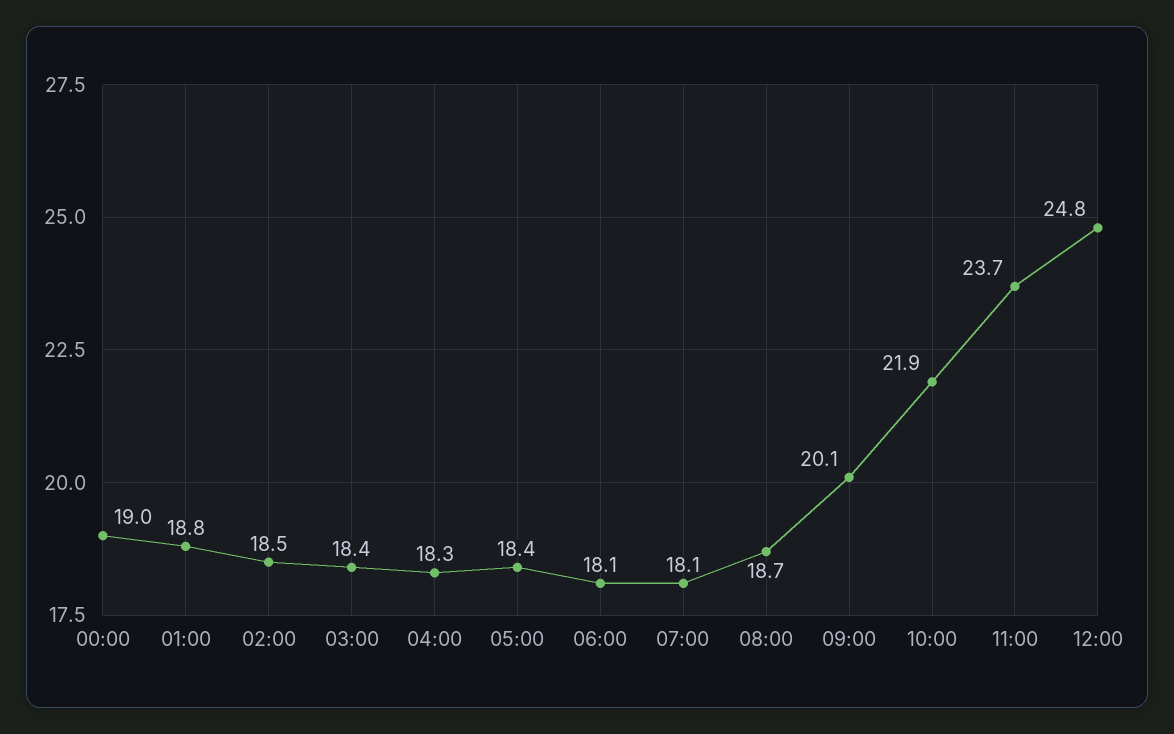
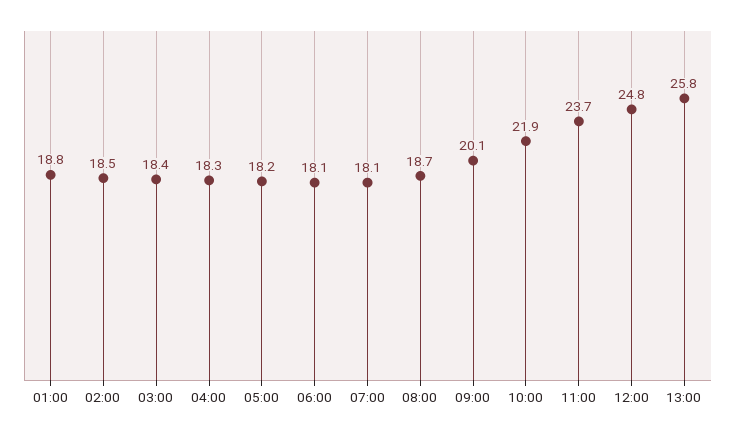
00:00: 19 -> none
05:00: 18.4 -> 18.2
13:00: none -> 25.8

